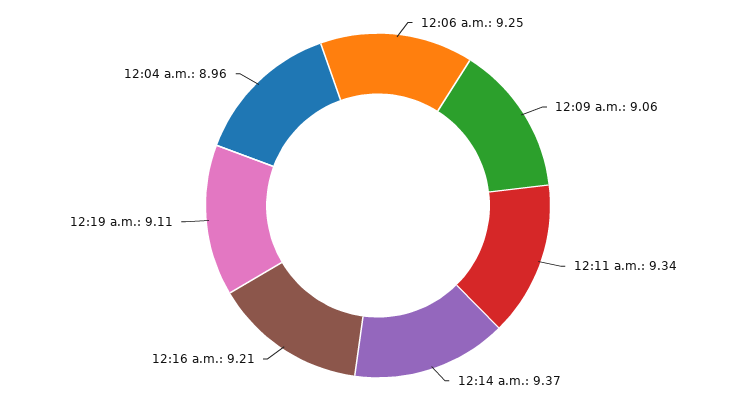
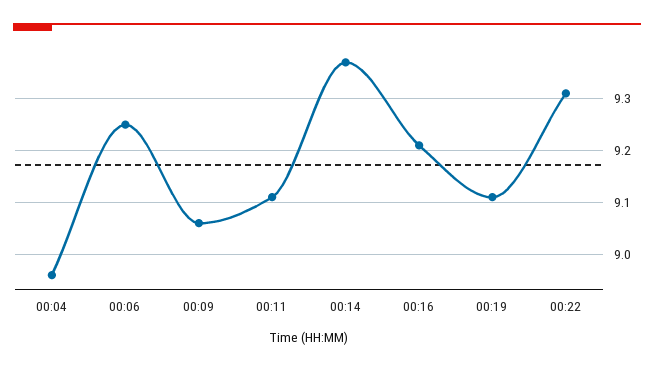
12:11 a.m.: 9.34 -> 9.1
00:22: none -> 9.3

